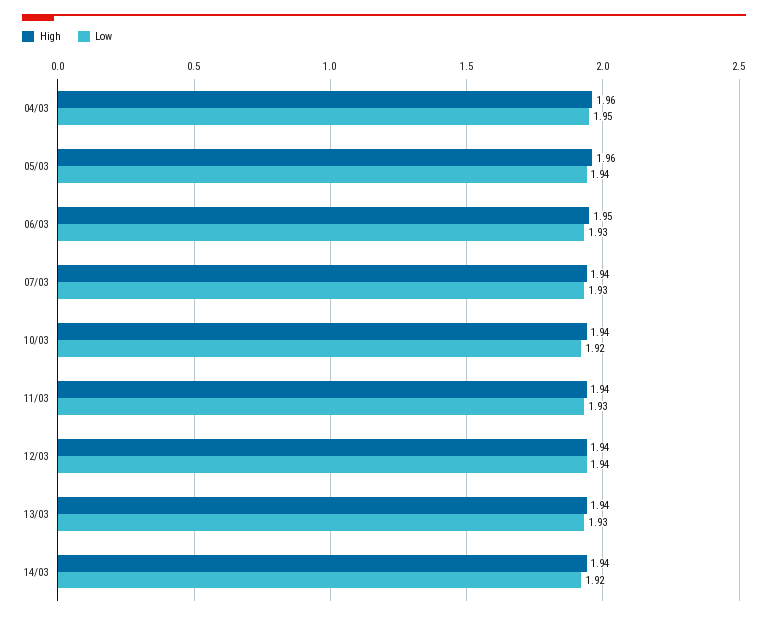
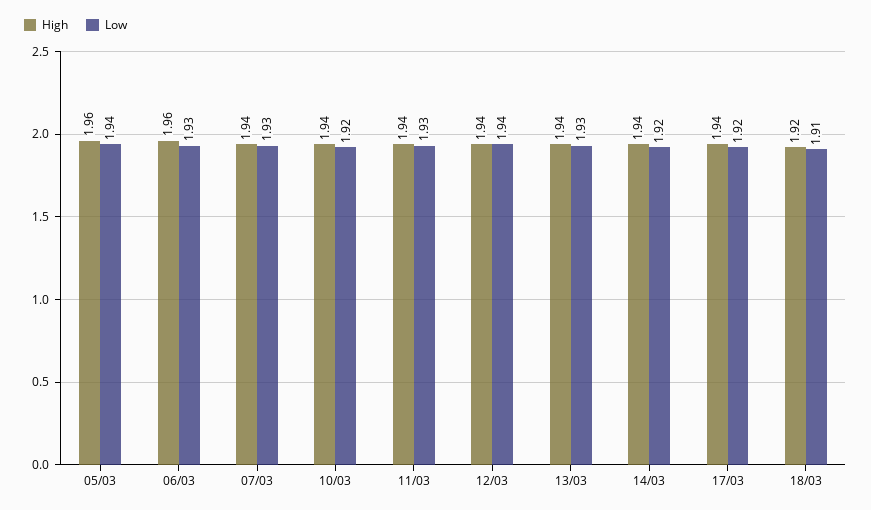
High, 04/03: 1.96 -> none
Low, 04/03: 1.95 -> none
High, 06/03: 1.95 -> 1.96
High, 17/03: none -> 1.94
Low, 17/03: none -> 1.92
High, 18/03: none -> 1.92
Low, 18/03: none -> 1.91

